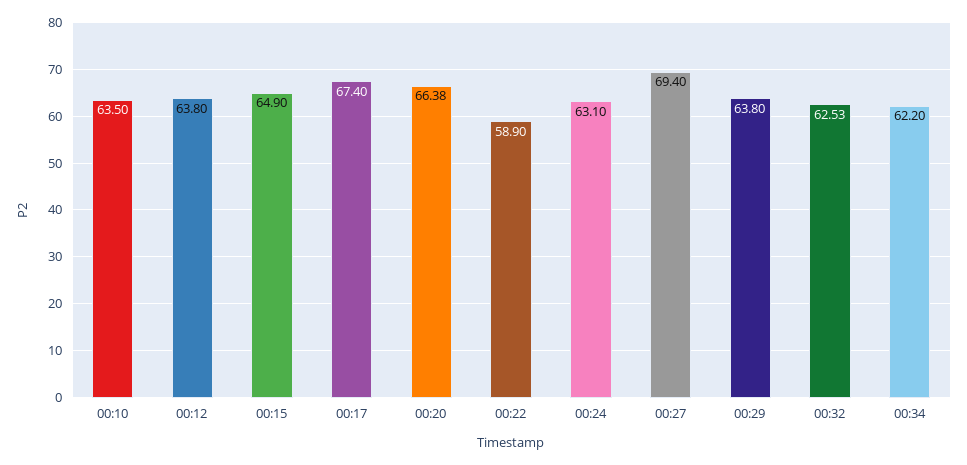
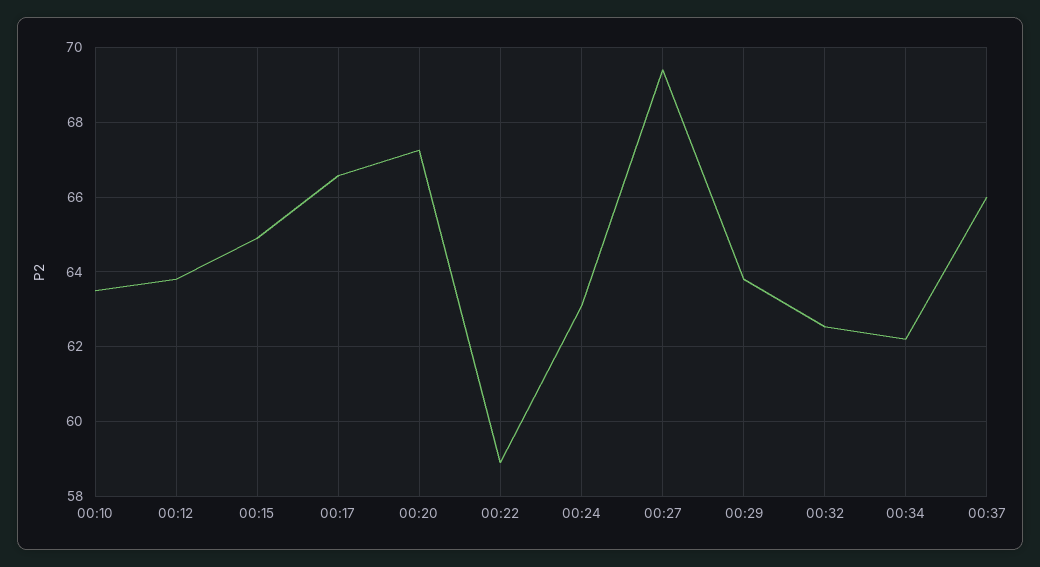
00:17: 67.4 -> 66.6
00:20: 66.38 -> 67.2
00:37: none -> 66

